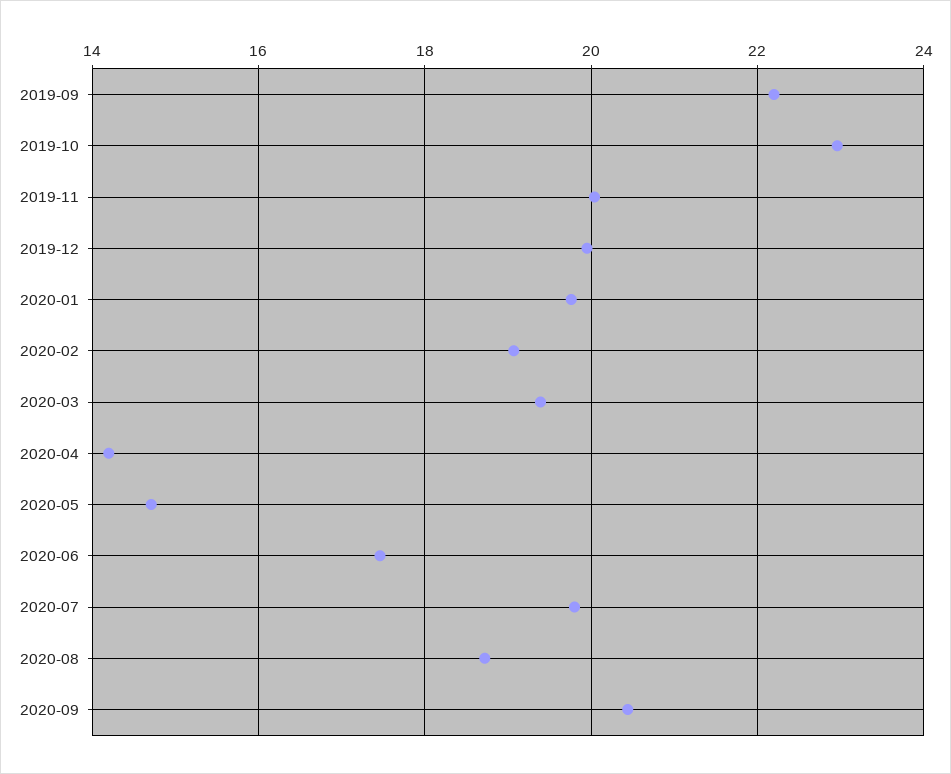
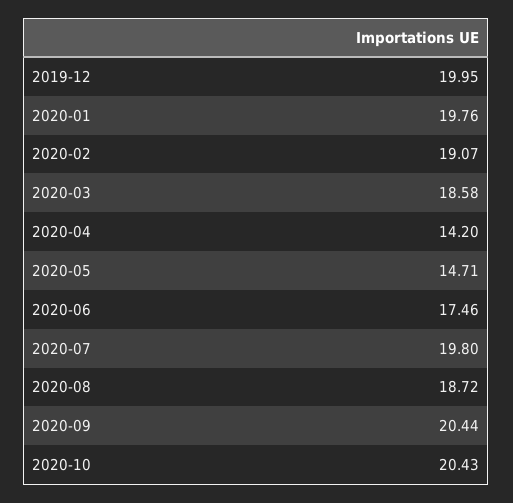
2019-09: 22.2 -> none
2019-10: 23 -> none
2019-11: 20 -> none
2020-03: 19.4 -> 18.58
2020-10: none -> 20.43

